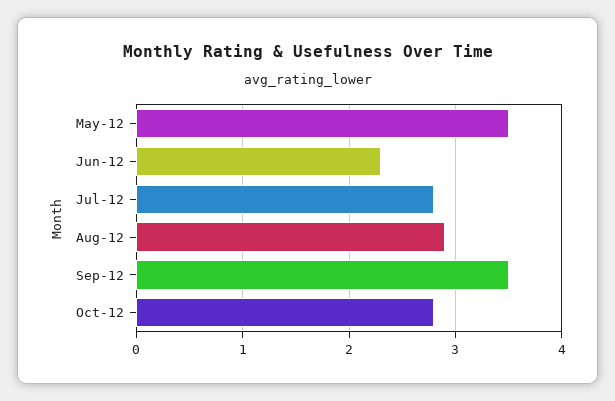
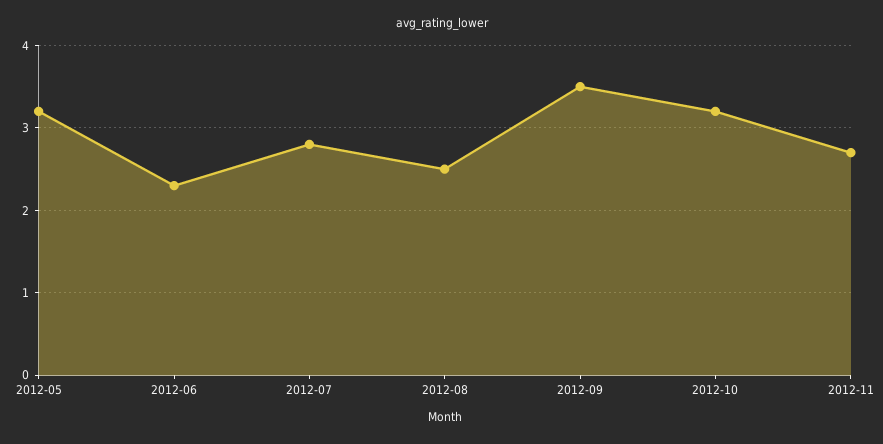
May-12: 3.5 -> 3.2
Aug-12: 2.9 -> 2.5
Oct-12: 2.8 -> 3.2
2012-11: none -> 2.7

